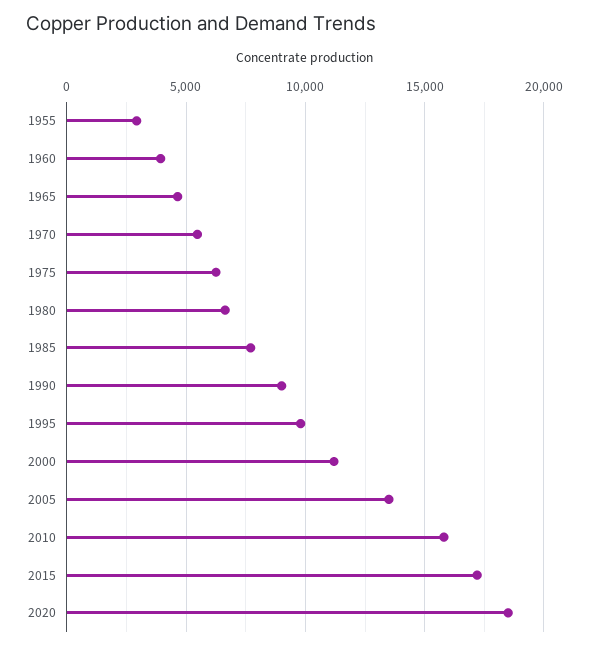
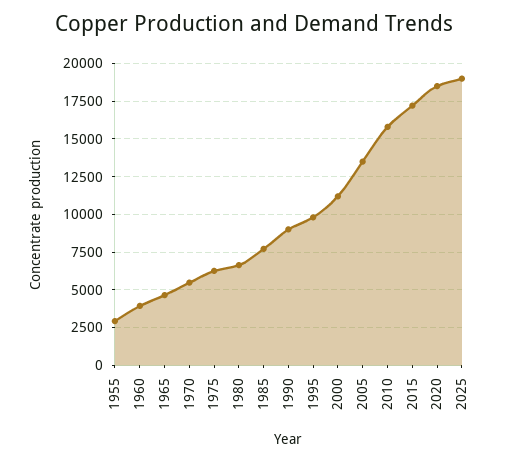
2025: none -> 19000

